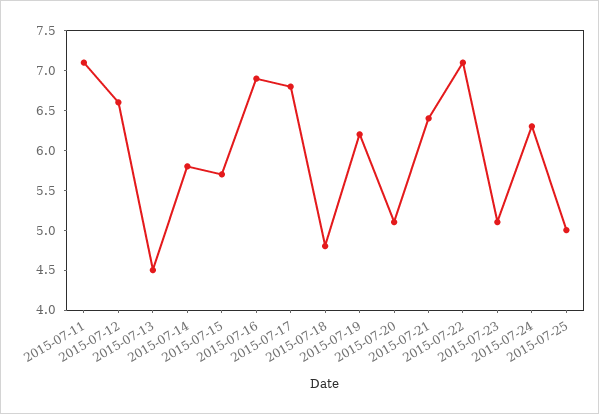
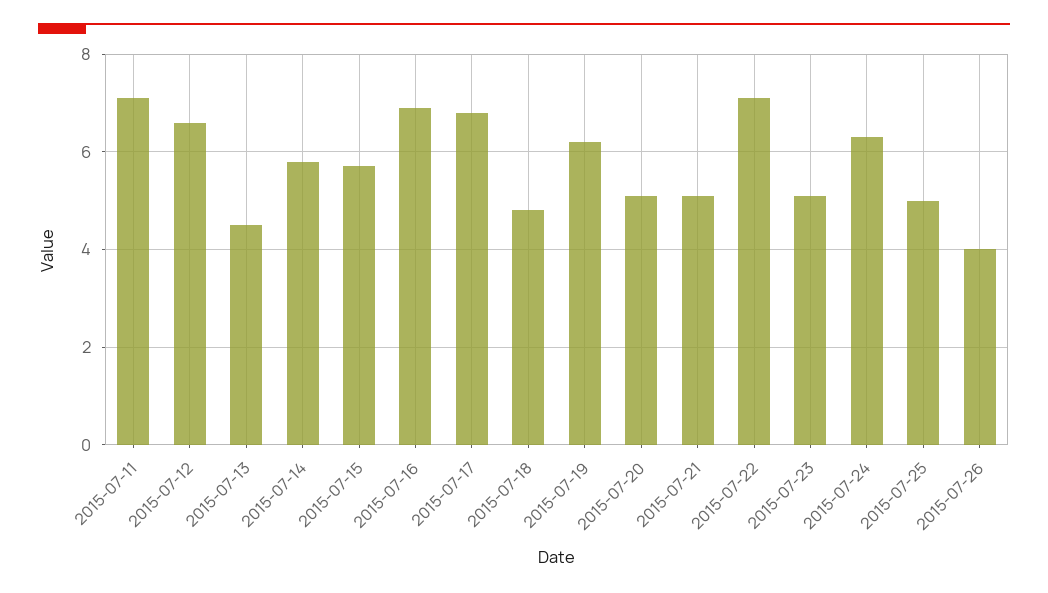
2015-07-21: 6.5 -> 5
2015-07-26: none -> 4

